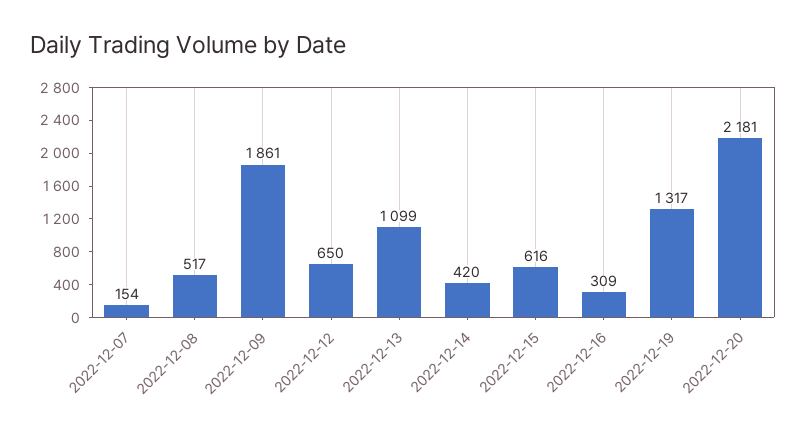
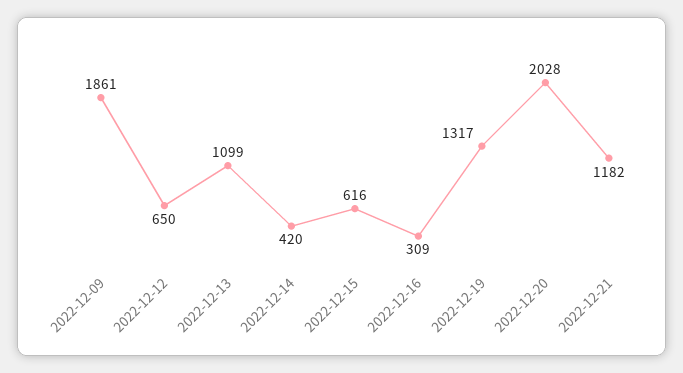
2022-12-07: 154 -> none
2022-12-08: 517 -> none
2022-12-20: 2181 -> 2028
2022-12-21: none -> 1182

